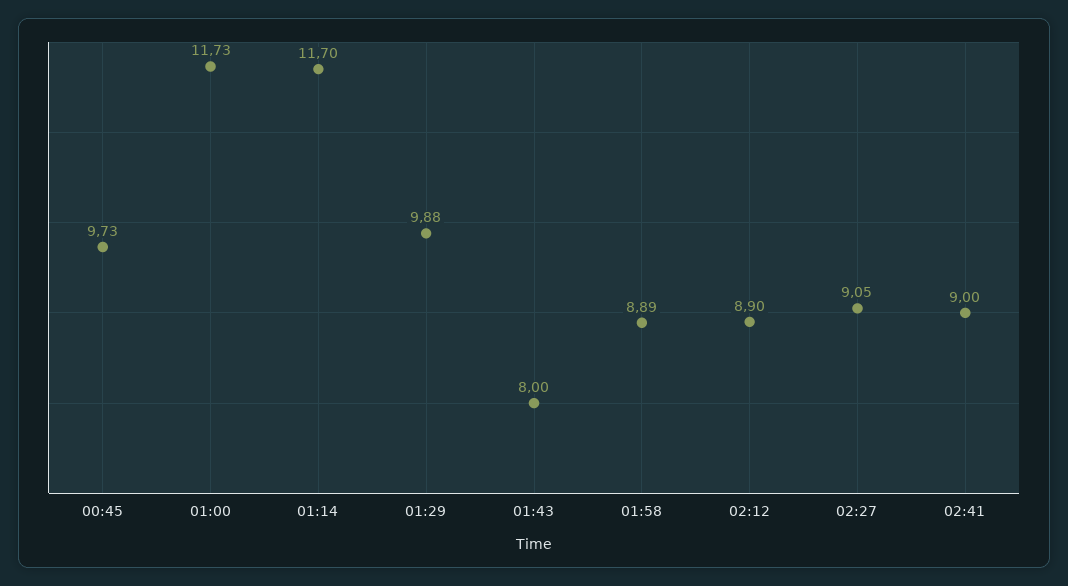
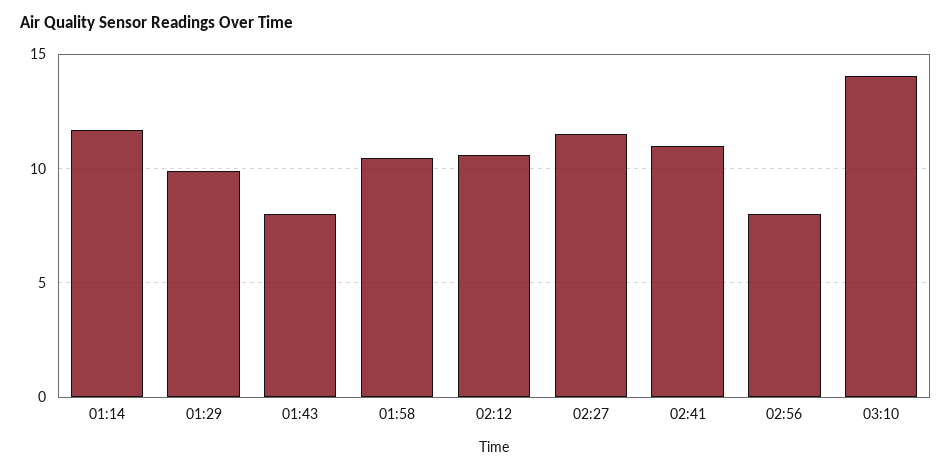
00:45: 9.73 -> none
01:00: 11.73 -> none
01:58: 8.89 -> 10.5
02:12: 8.9 -> 10.5
02:27: 9.05 -> 11.5
02:41: 9 -> 11
02:56: none -> 8
03:10: none -> 14

